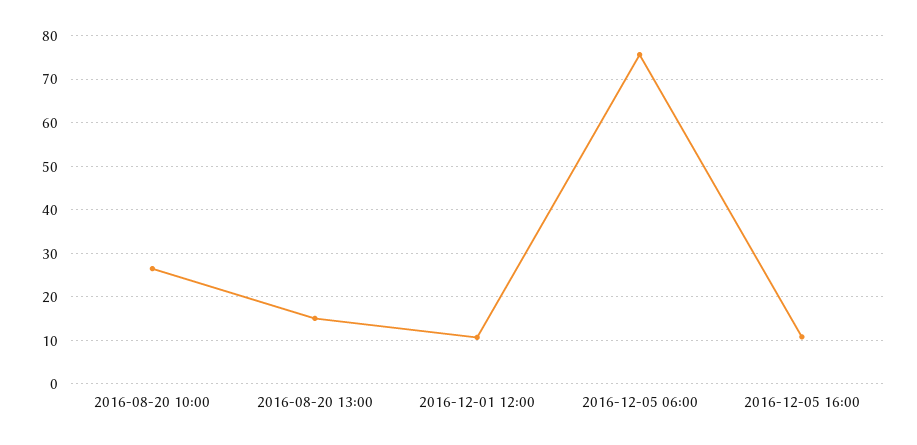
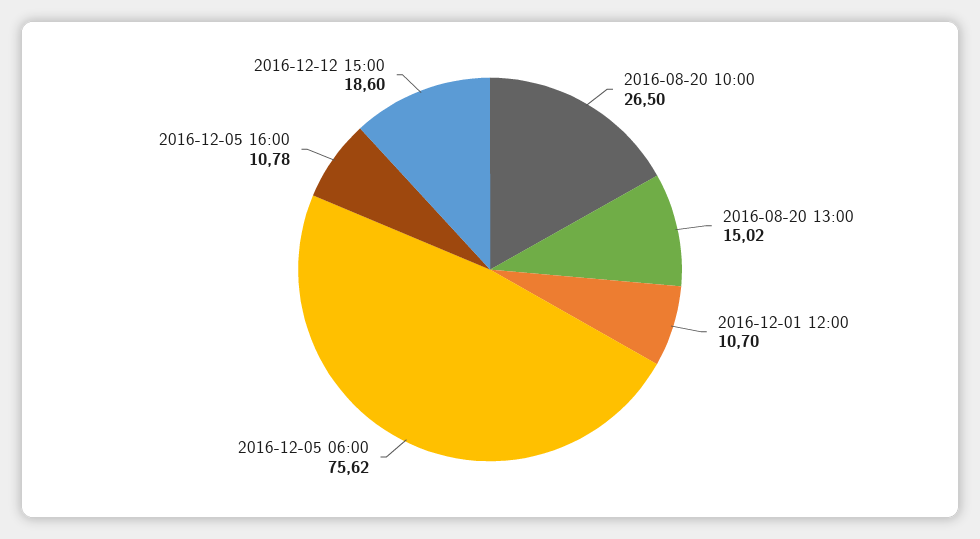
2016-12-12 15:00: none -> 18.6

